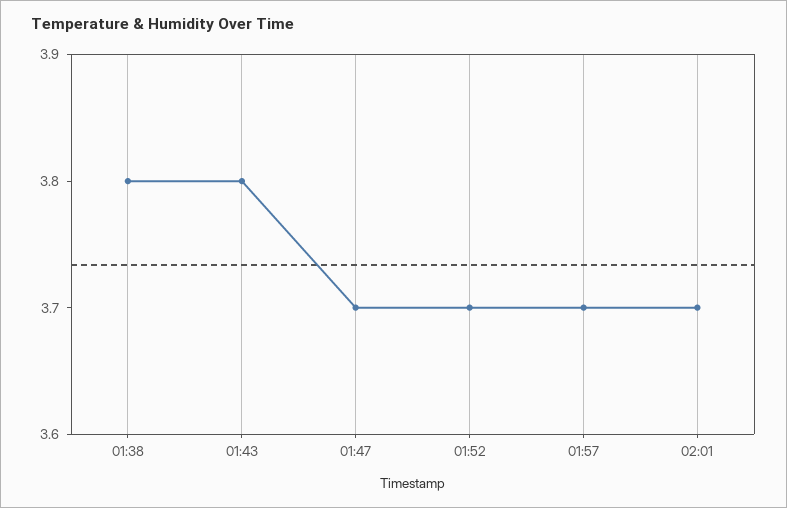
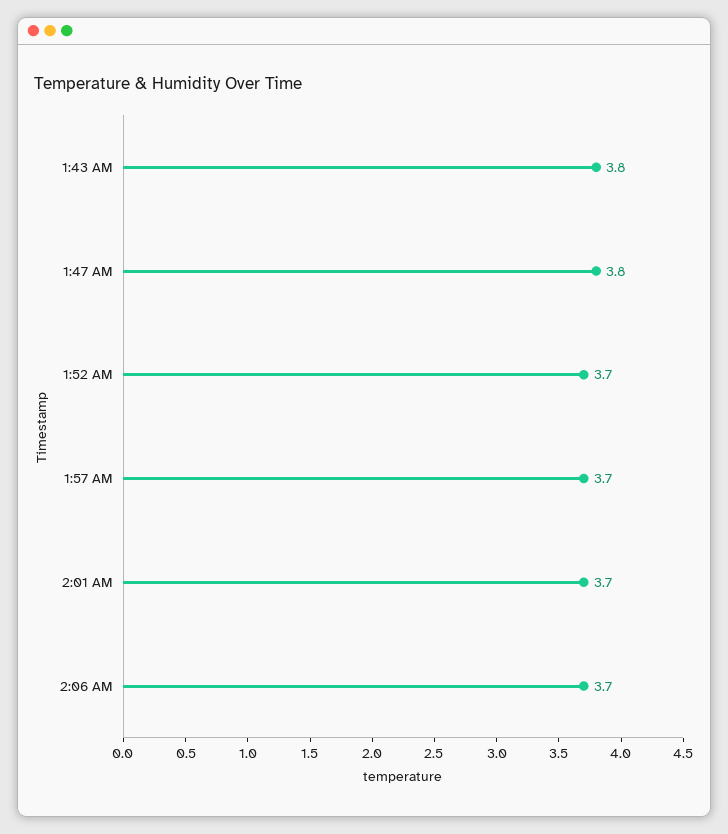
01:38: 3.8 -> none
01:47: 3.7 -> 3.8
2:06 AM: none -> 3.7

